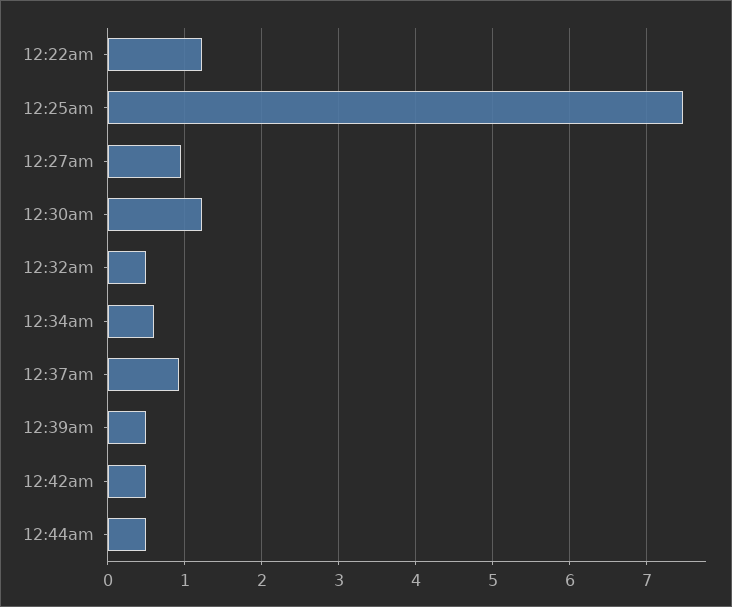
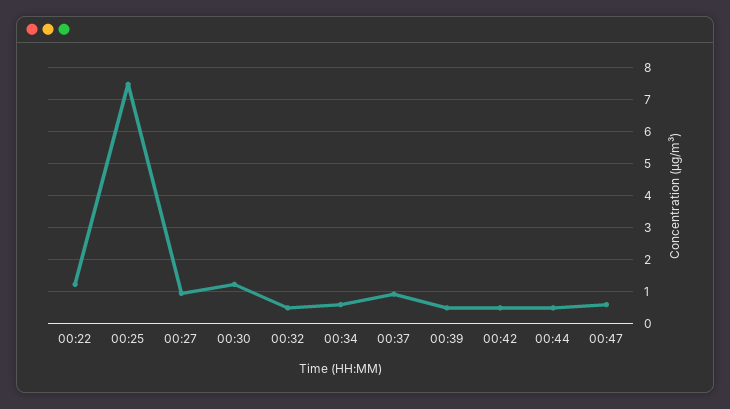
00:47: none -> 0.6

